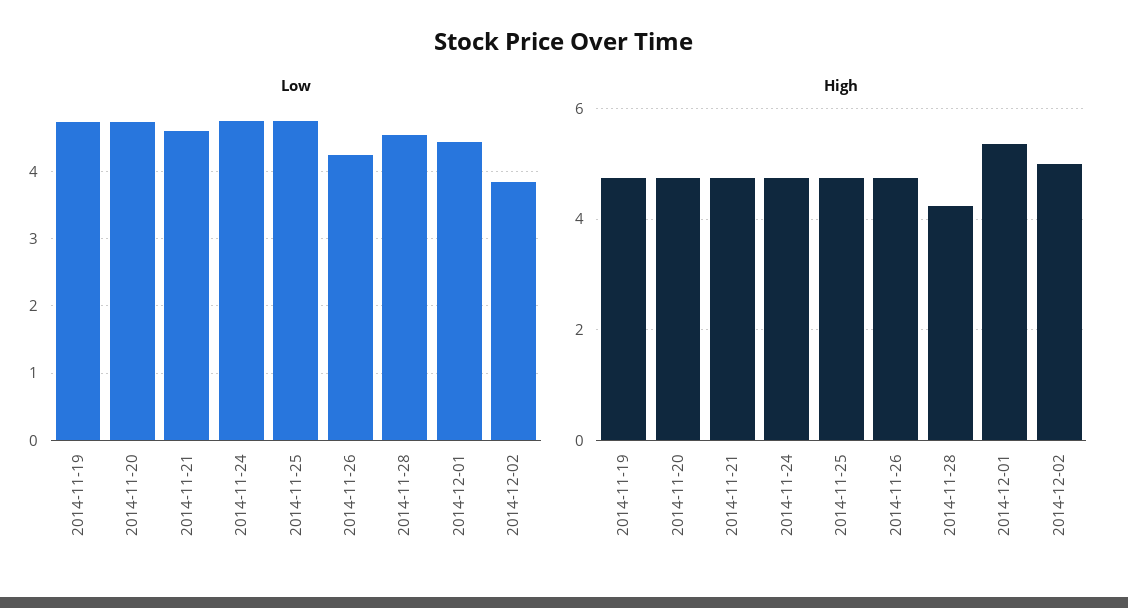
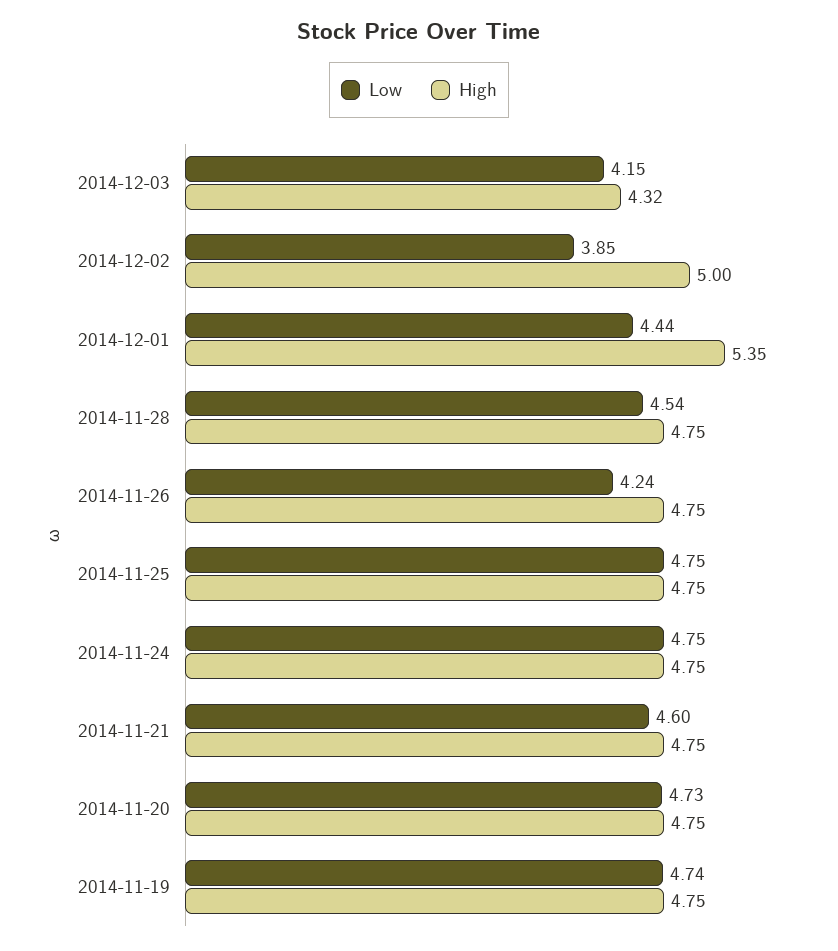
High, 2014-11-28: 4.2 -> 4.75
Low, 2014-12-03: none -> 4.15
High, 2014-12-03: none -> 4.32

